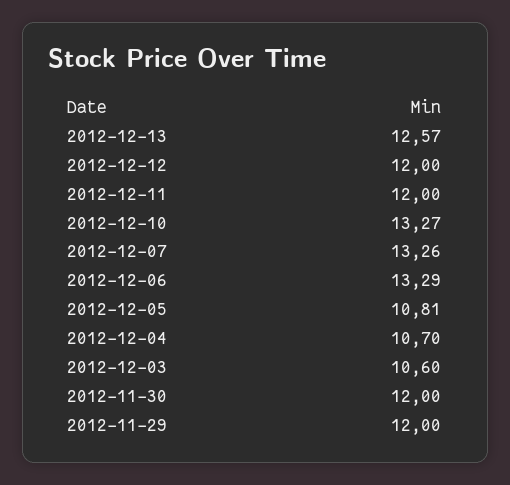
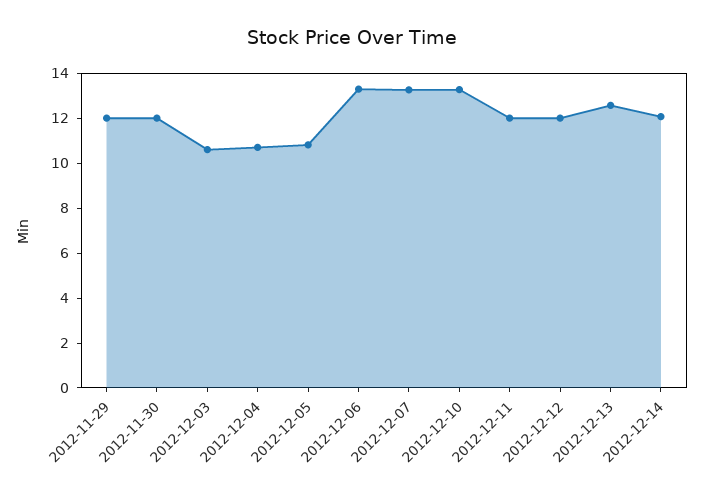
2012-12-14: none -> 12

